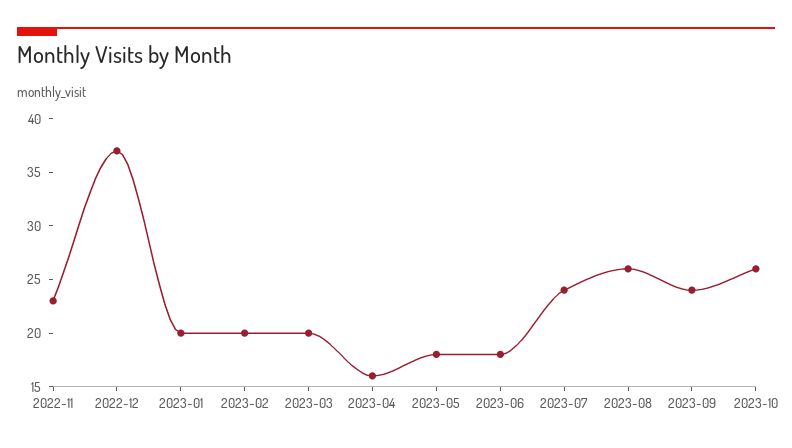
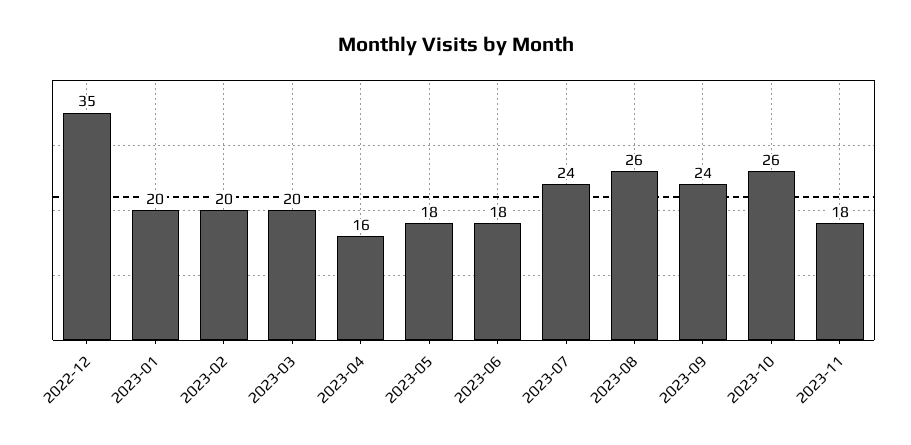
2022-11: 23 -> none
2022-12: 37 -> 35
2023-11: none -> 18

